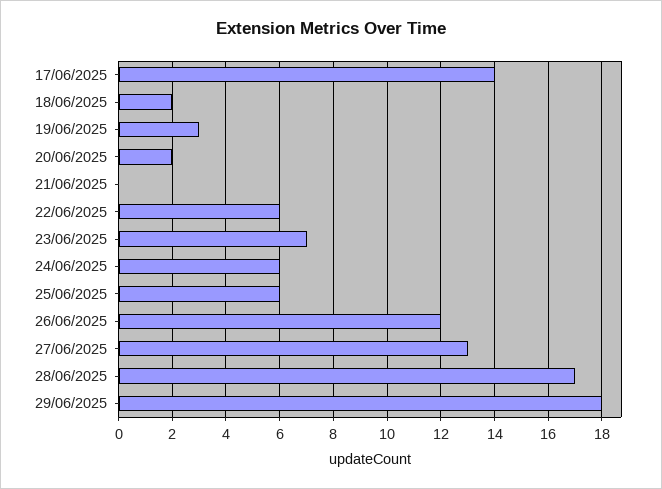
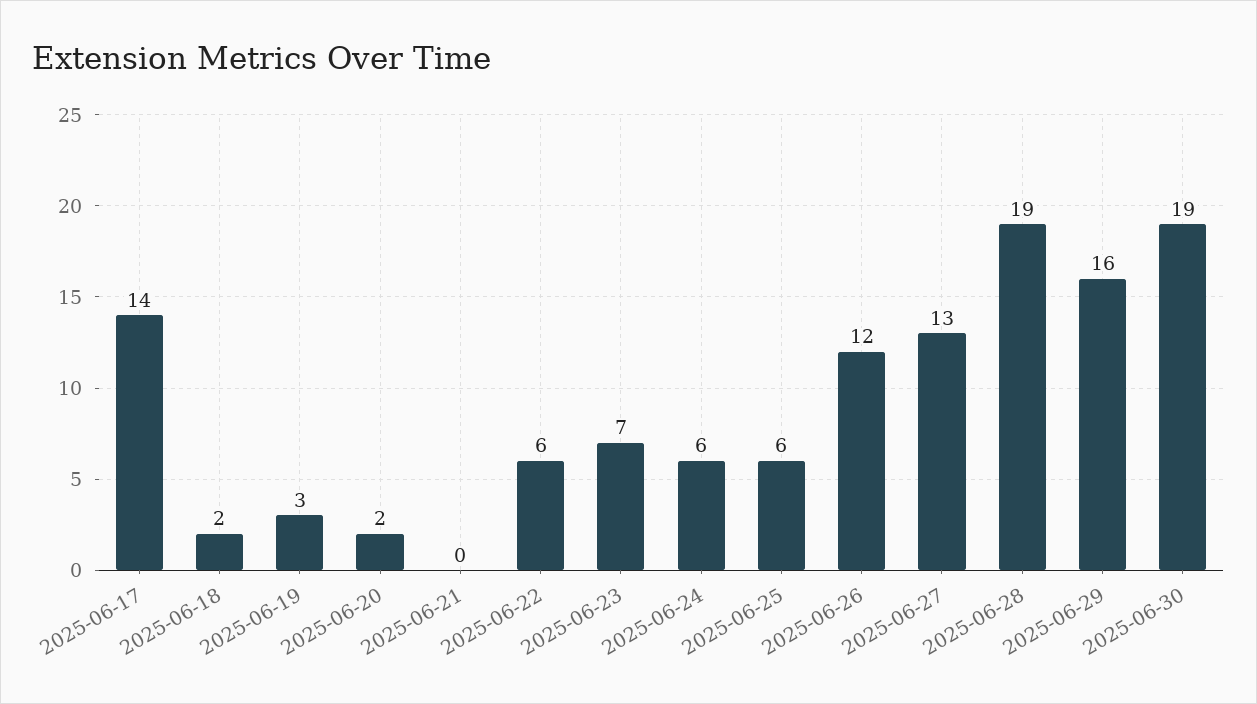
28/06/2025: 17 -> 19
29/06/2025: 18 -> 16
2025-06-30: none -> 19

